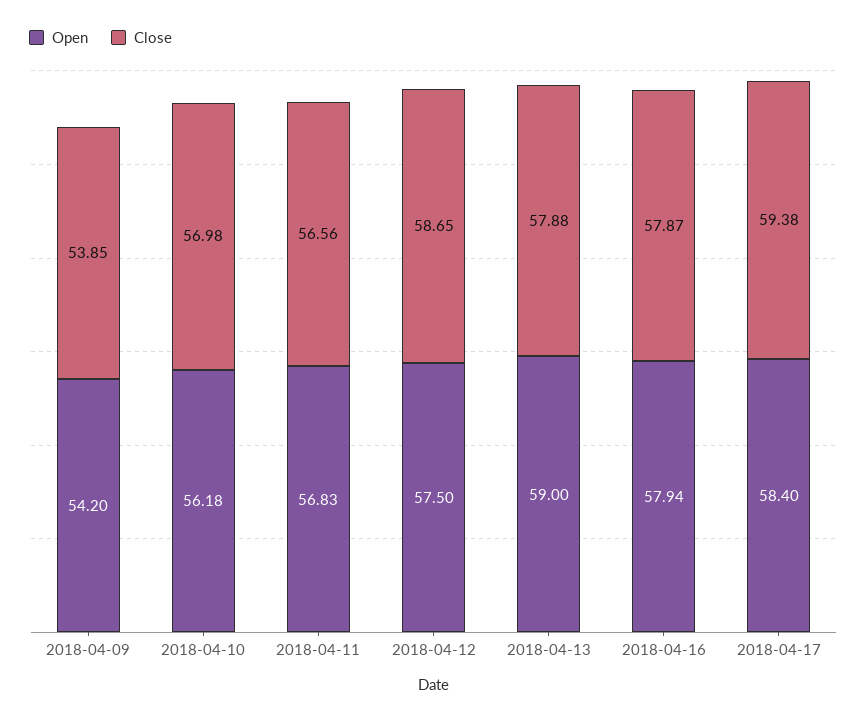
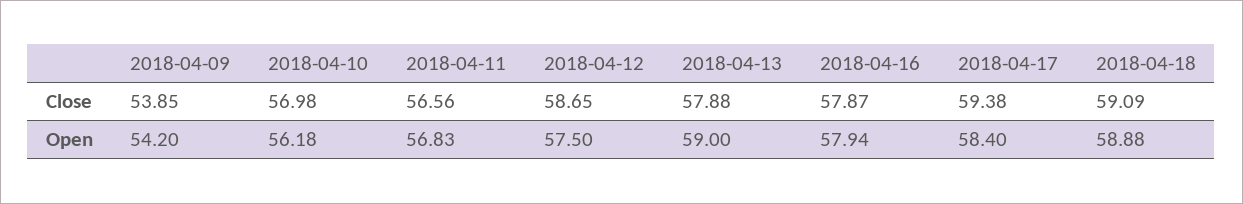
Close, 2018-04-18: none -> 59.09
Open, 2018-04-18: none -> 58.88

